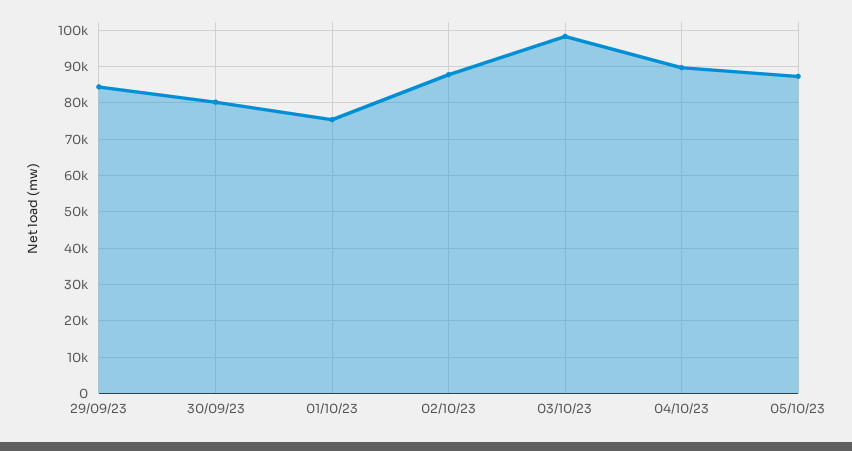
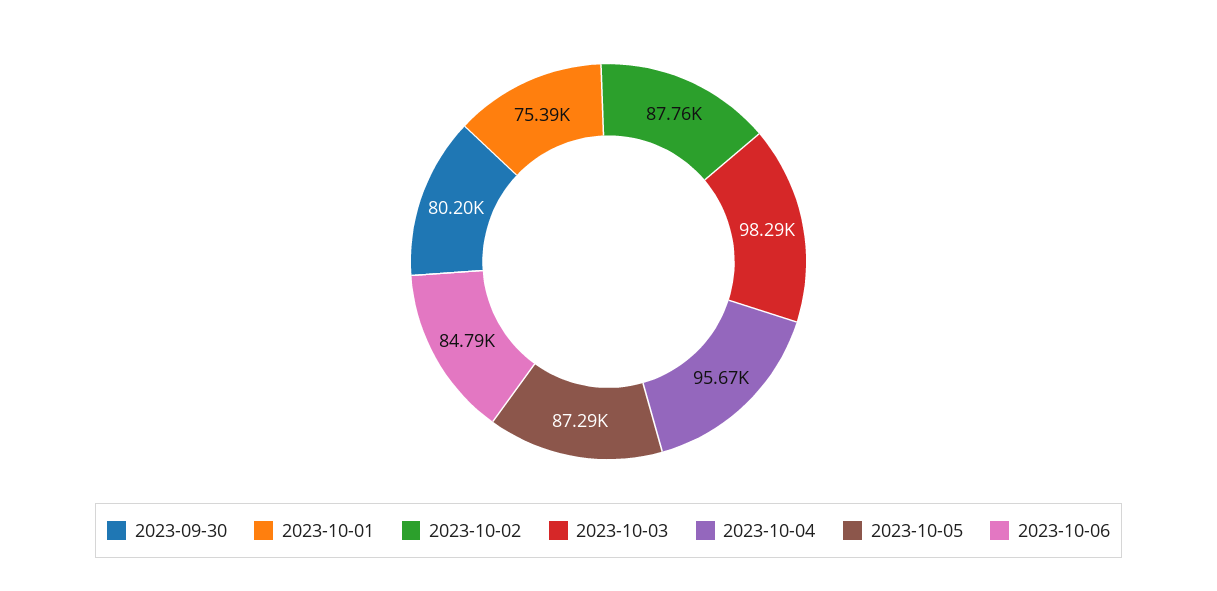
29/09/23: 84000 -> none
04/10/23: 90000 -> 95670
2023-10-06: none -> 84790

